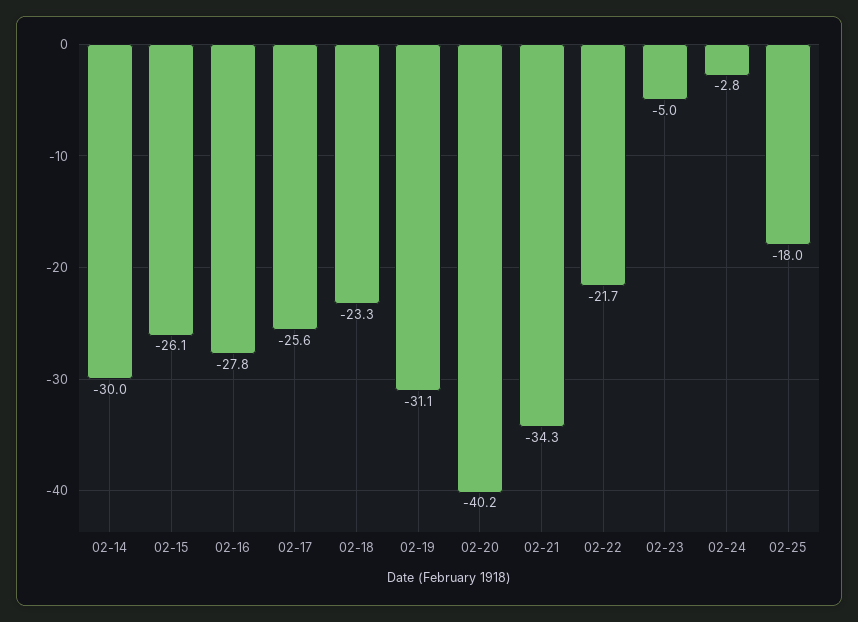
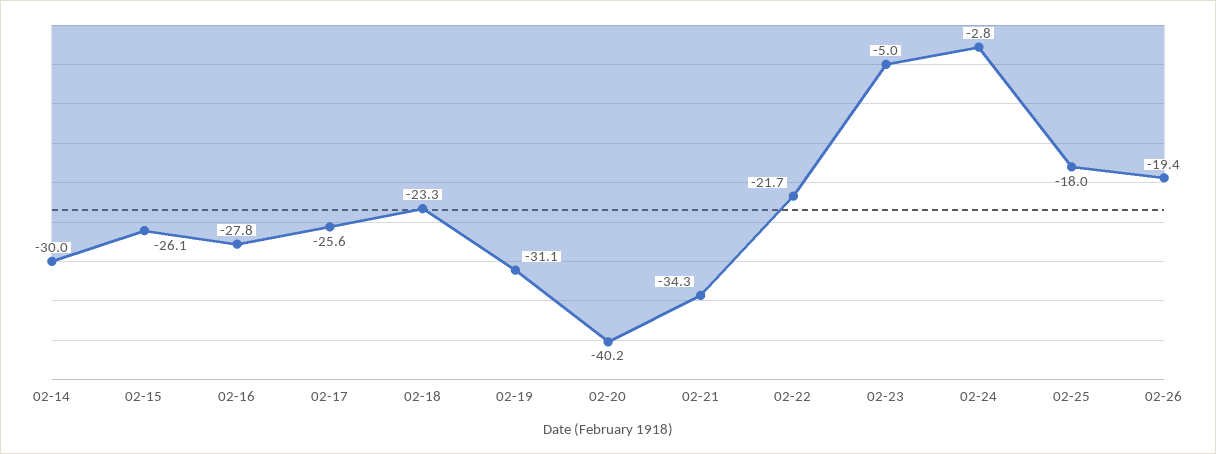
02-26: none -> -19.4

